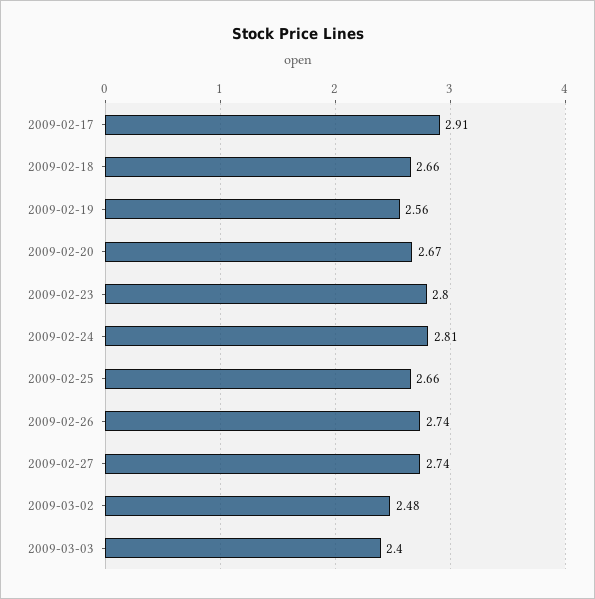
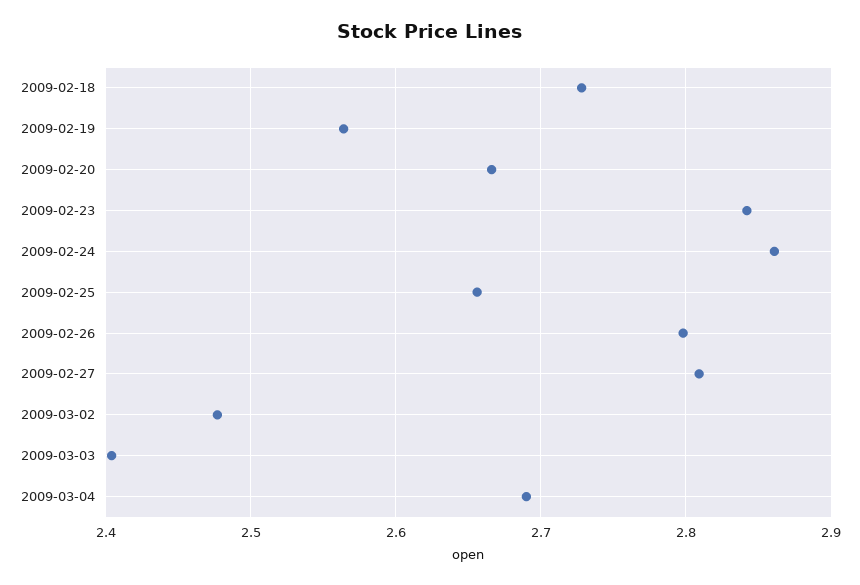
2009-02-17: 2.91 -> none
2009-02-18: 2.66 -> 2.73
2009-02-23: 2.8 -> 2.84
2009-02-24: 2.81 -> 2.86
2009-02-26: 2.74 -> 2.8
2009-02-27: 2.74 -> 2.81
2009-03-04: none -> 2.69

